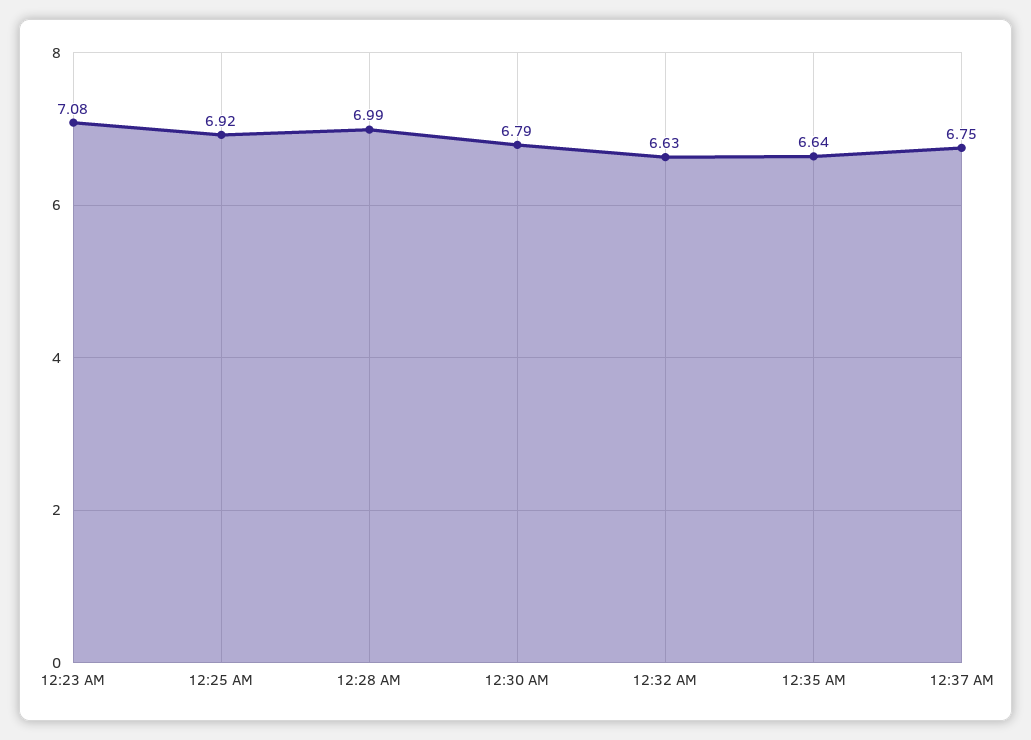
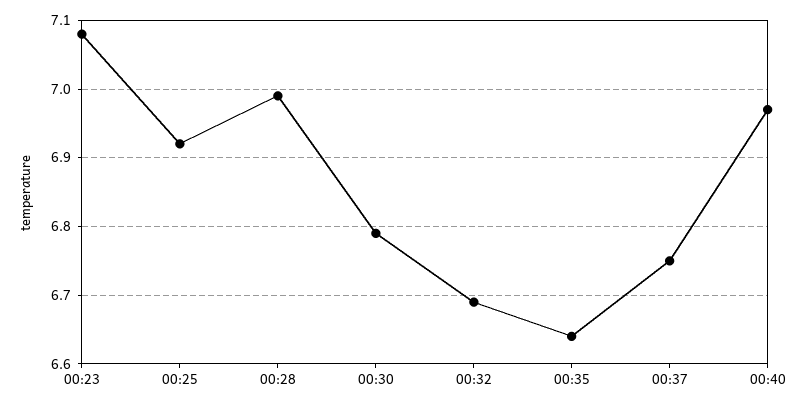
12:32 AM: 6.63 -> 6.69
00:40: none -> 6.97

